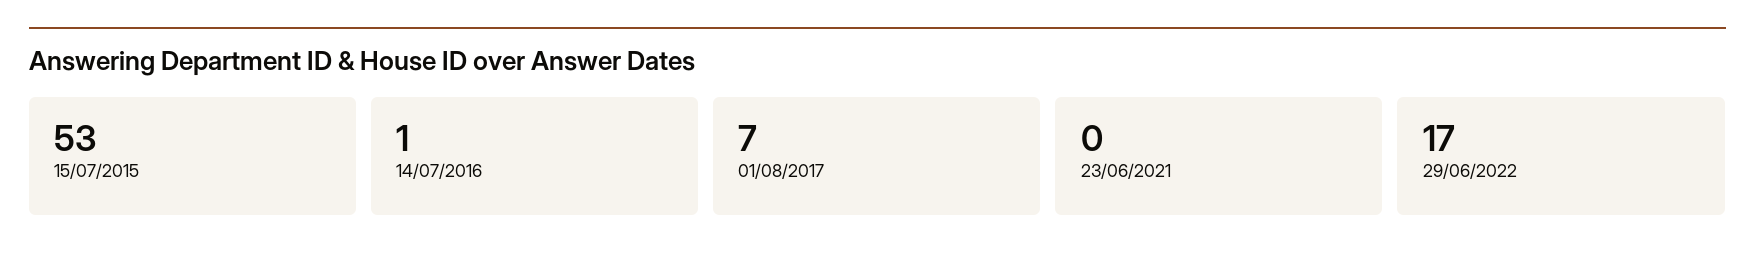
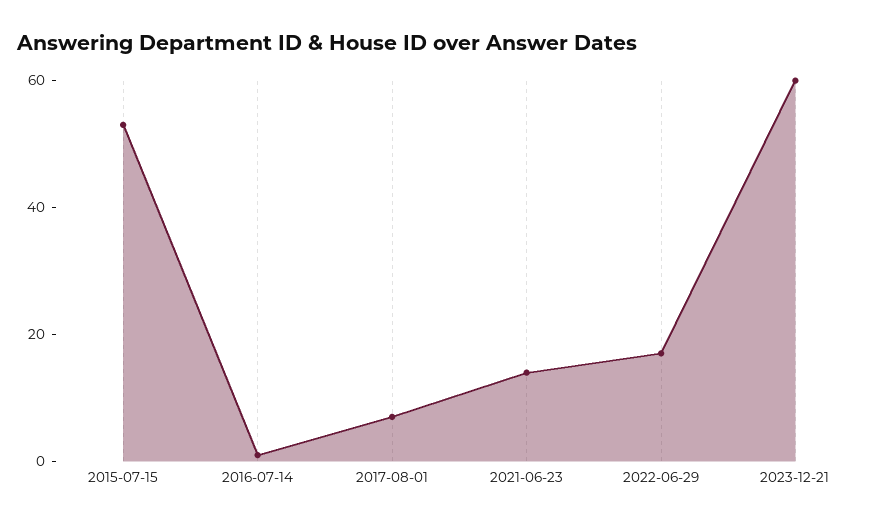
23/06/2021: 0 -> 15
2023-12-21: none -> 60

